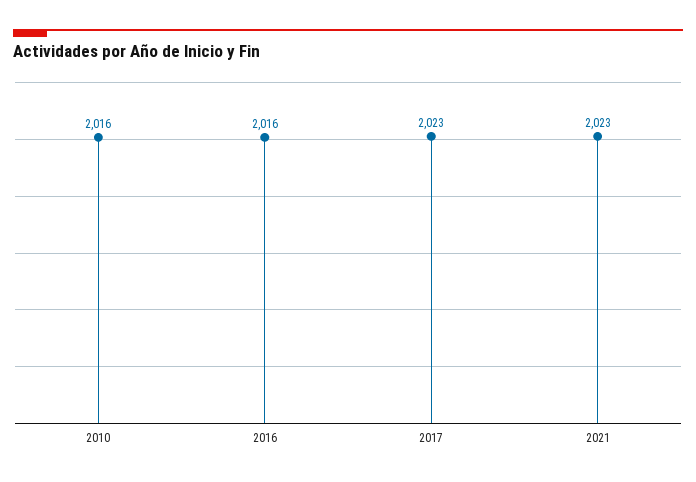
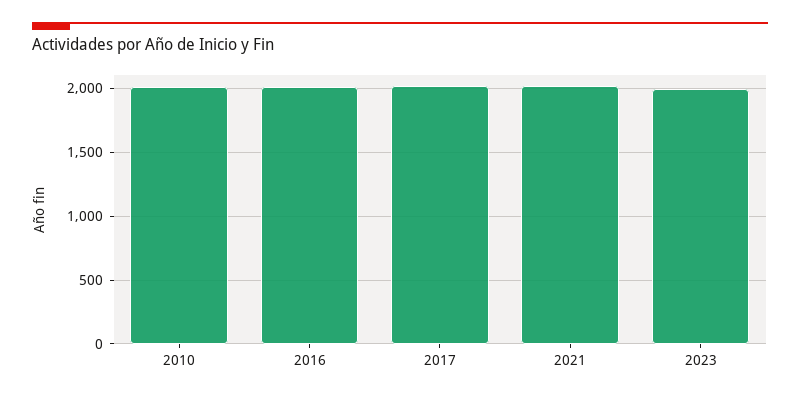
2023: none -> 2000

